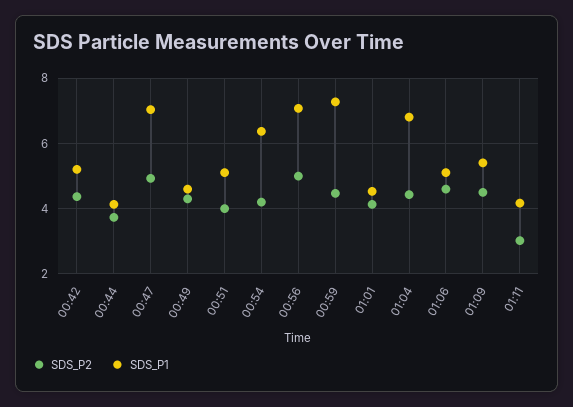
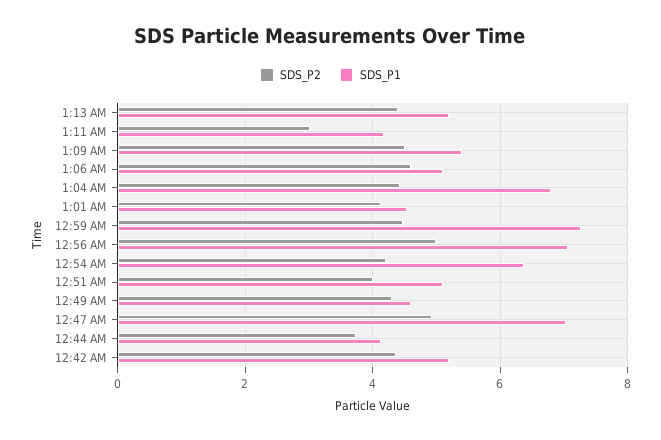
SDS_P2, 1:13 AM: none -> 4.4
SDS_P1, 1:13 AM: none -> 5.2

